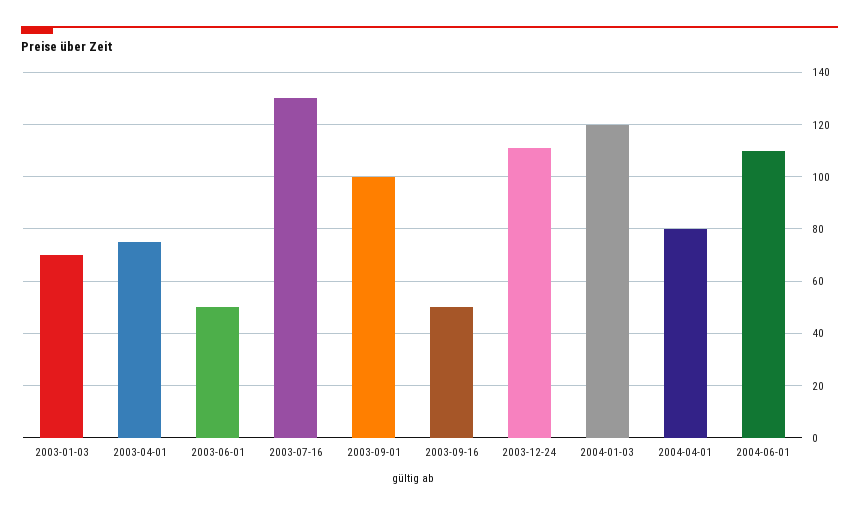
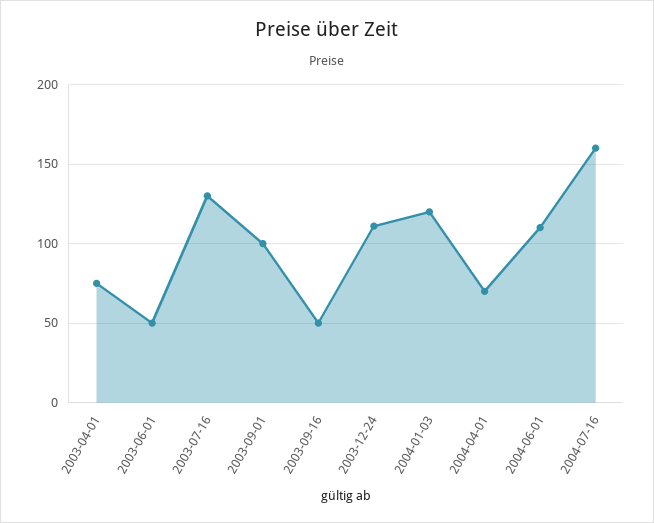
2003-01-03: 70 -> none
2004-04-01: 80 -> 70
2004-07-16: none -> 160

